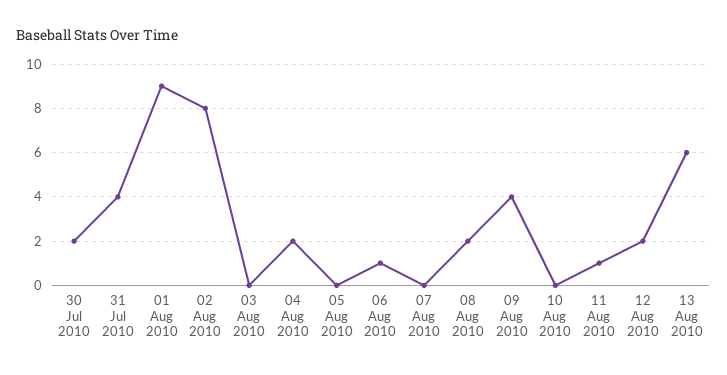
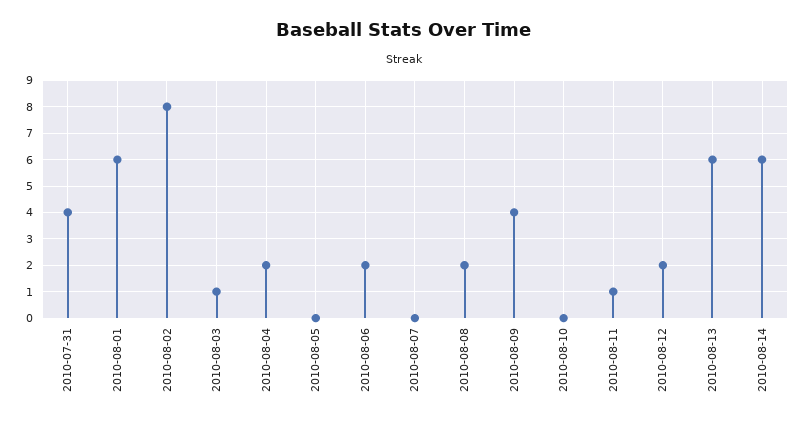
30 Jul 2010: 2 -> none
01 Aug 2010: 9 -> 6
03 Aug 2010: 0 -> 1
06 Aug 2010: 1 -> 2
2010-08-14: none -> 6

